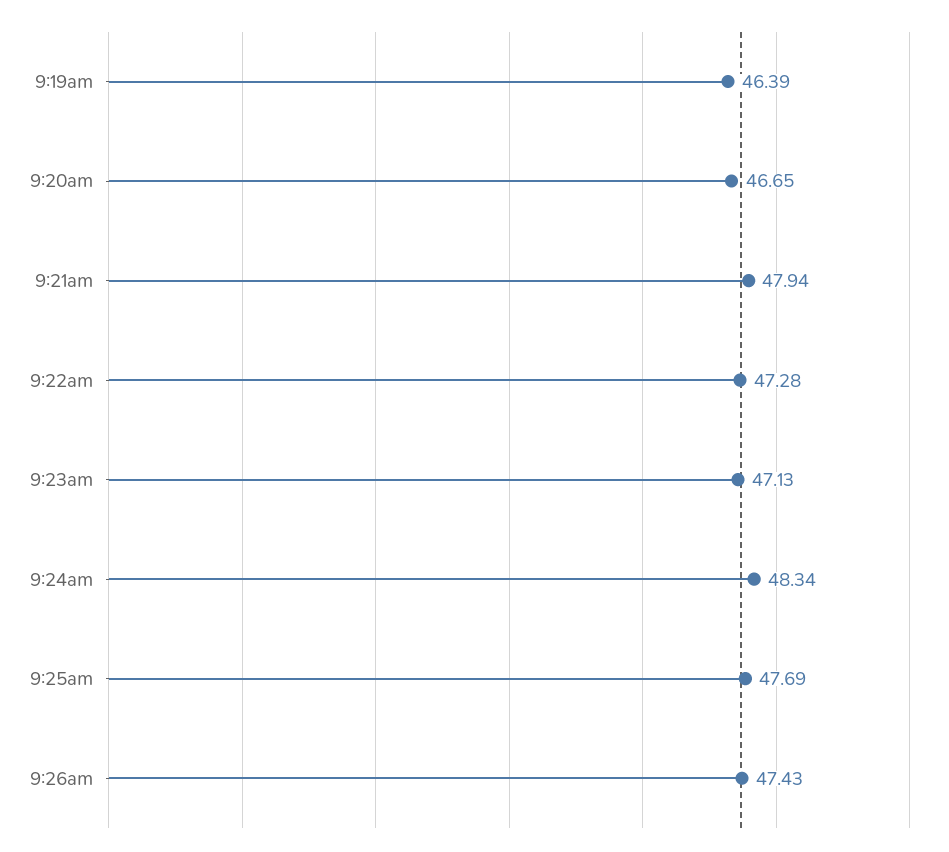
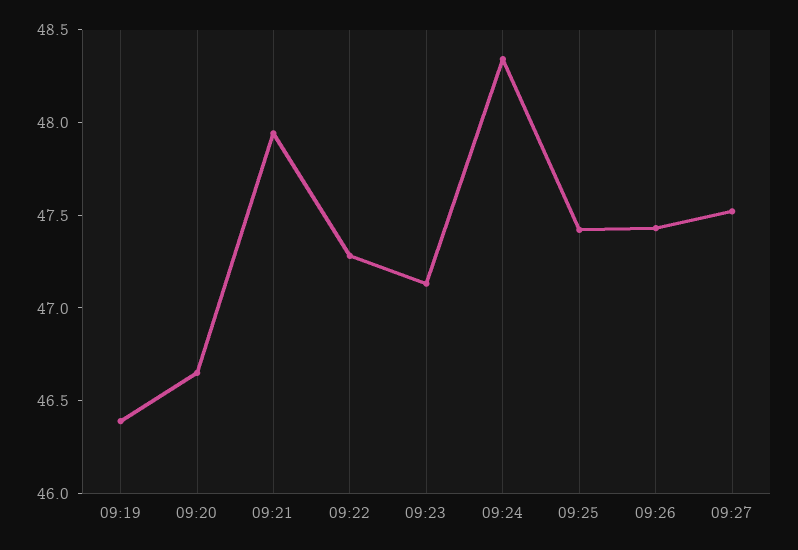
9:25am: 47.69 -> 47.4
09:27: none -> 47.5

